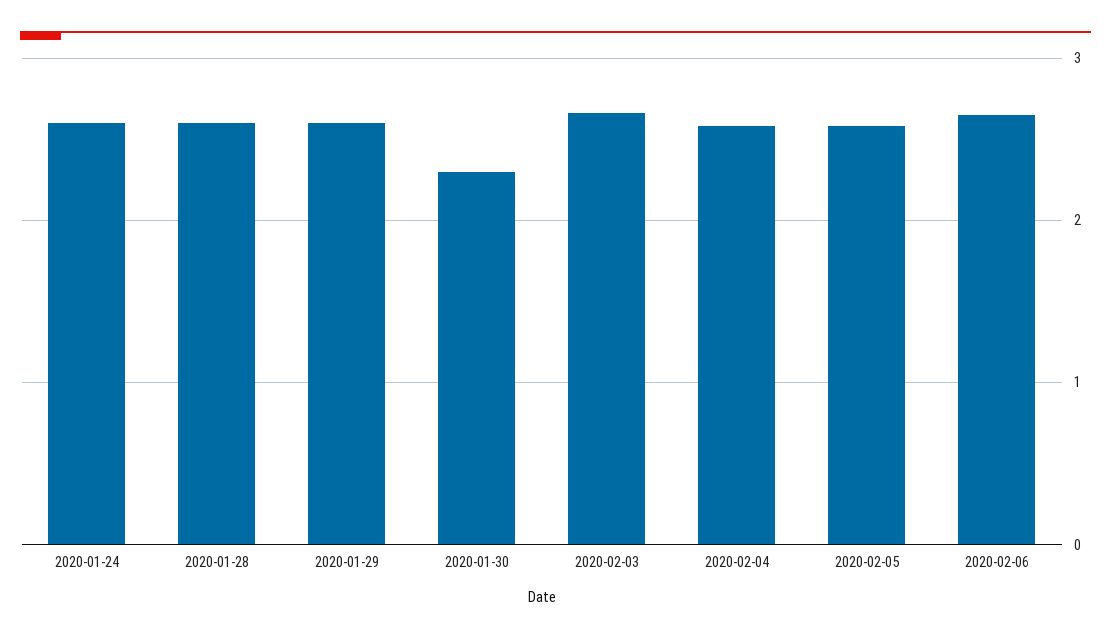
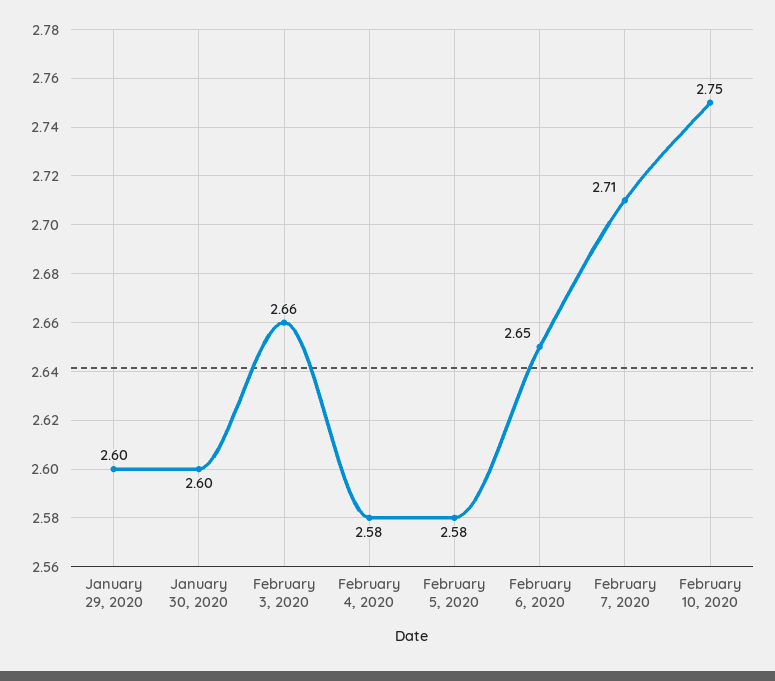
2020-01-24: 2.6 -> none
2020-01-28: 2.6 -> none
2020-01-30: 2.3 -> 2.6
February 7, 2020: none -> 2.71
February 10, 2020: none -> 2.75

